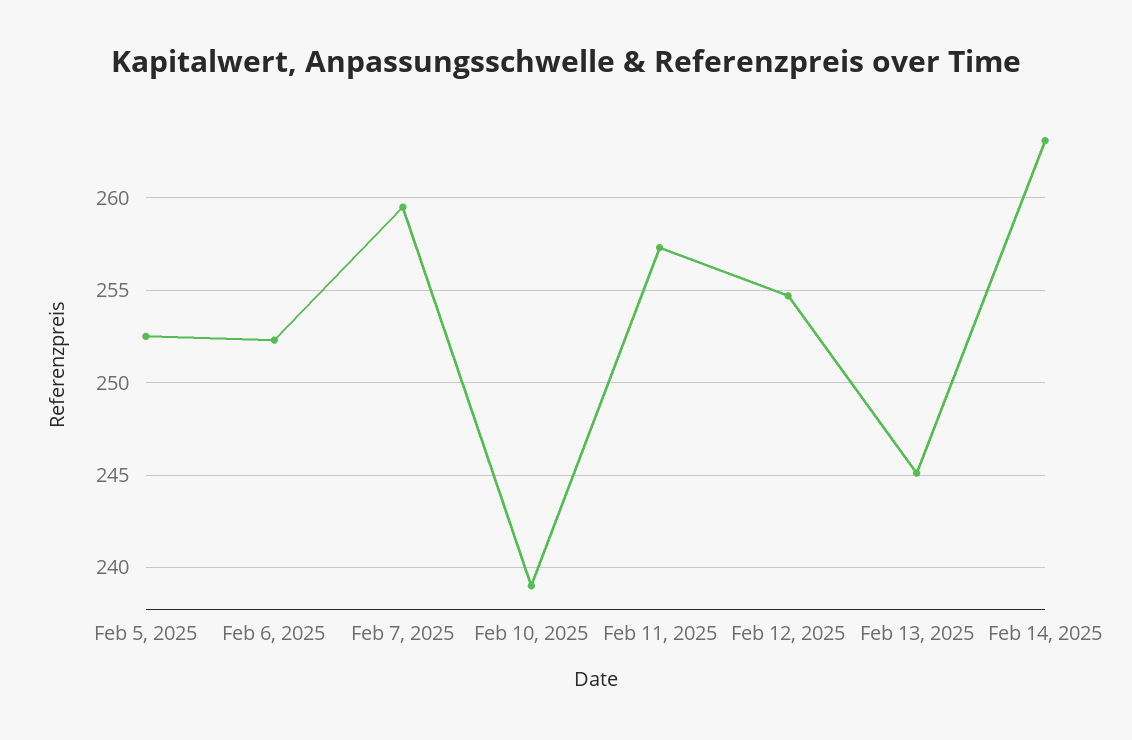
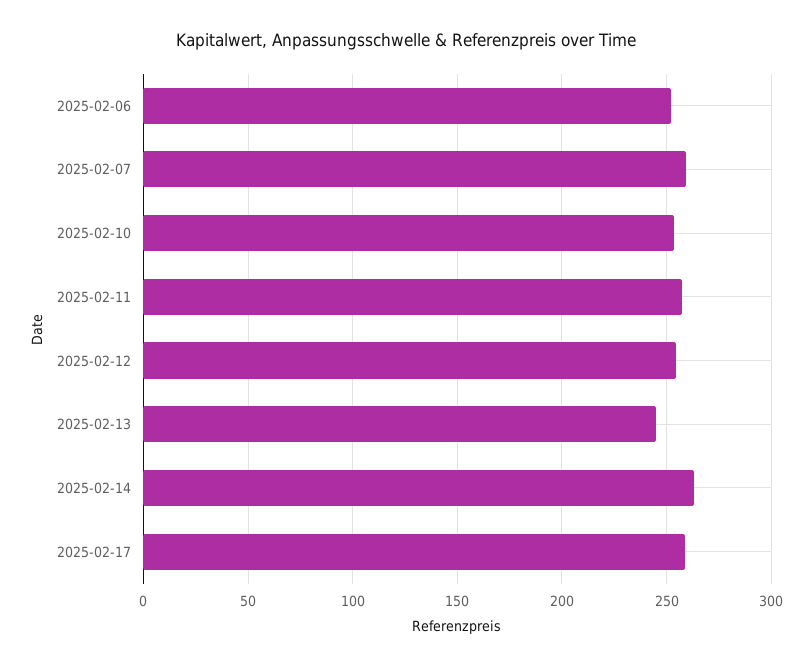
Feb 5, 2025: 252.5 -> none
Feb 10, 2025: 239 -> 255
2025-02-17: none -> 260

